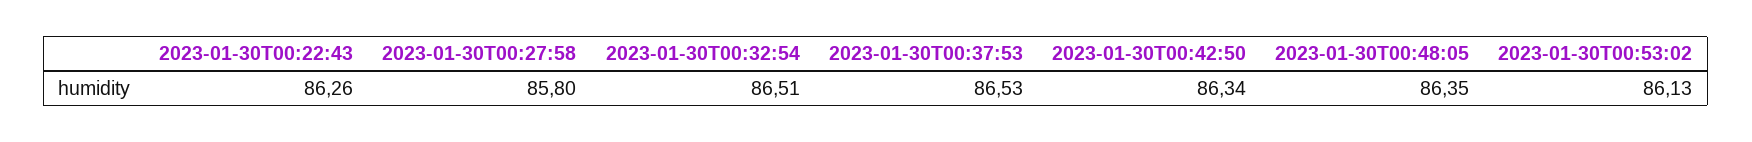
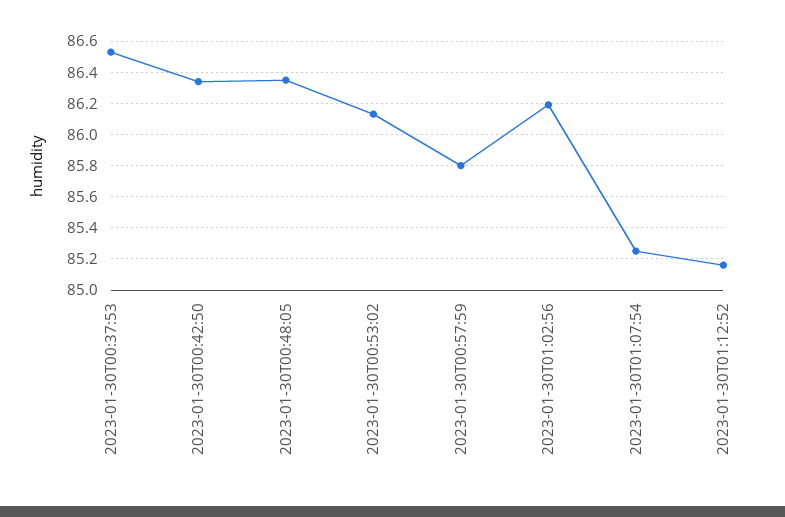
2023-01-30T00:22:43: 86.26 -> none
2023-01-30T00:27:58: 85.8 -> none
2023-01-30T00:32:54: 86.51 -> none
2023-01-30T00:57:59: none -> 85.8
2023-01-30T01:02:56: none -> 86.2
2023-01-30T01:07:54: none -> 85.25
2023-01-30T01:12:52: none -> 85.15

